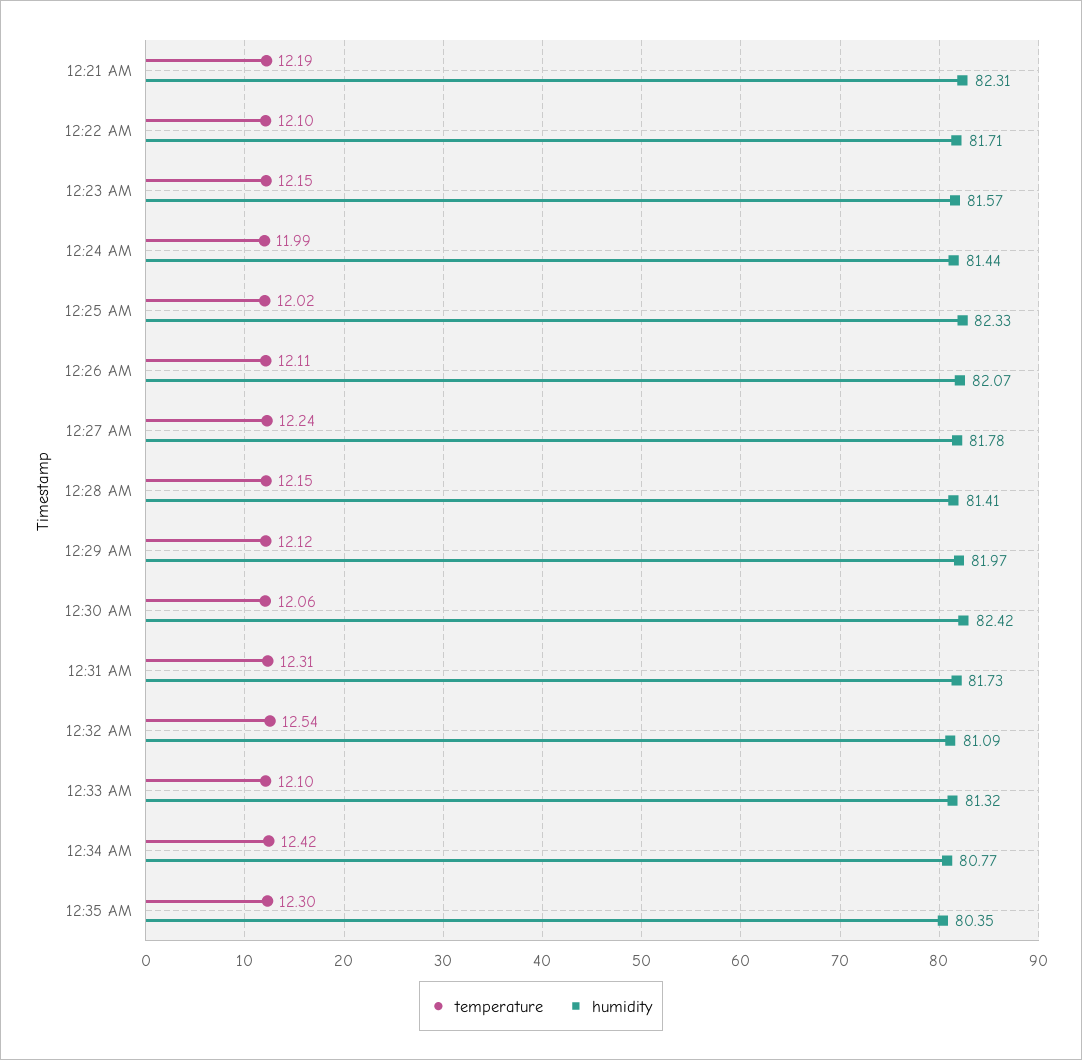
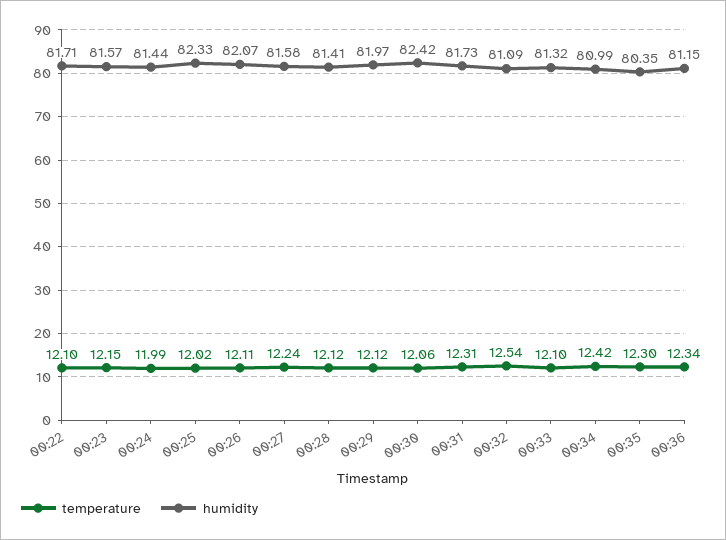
temperature, 12:21 AM: 12.19 -> none
humidity, 12:21 AM: 82.31 -> none
humidity, 12:27 AM: 81.78 -> 81.58
temperature, 12:28 AM: 12.15 -> 12.12
humidity, 12:34 AM: 80.77 -> 80.99
temperature, 00:36: none -> 12.34
humidity, 00:36: none -> 81.15

